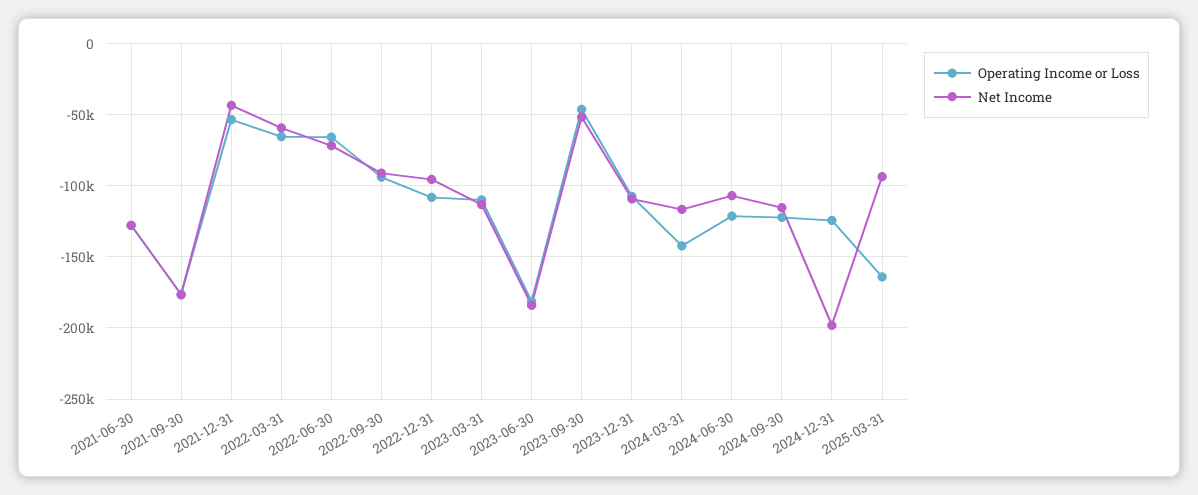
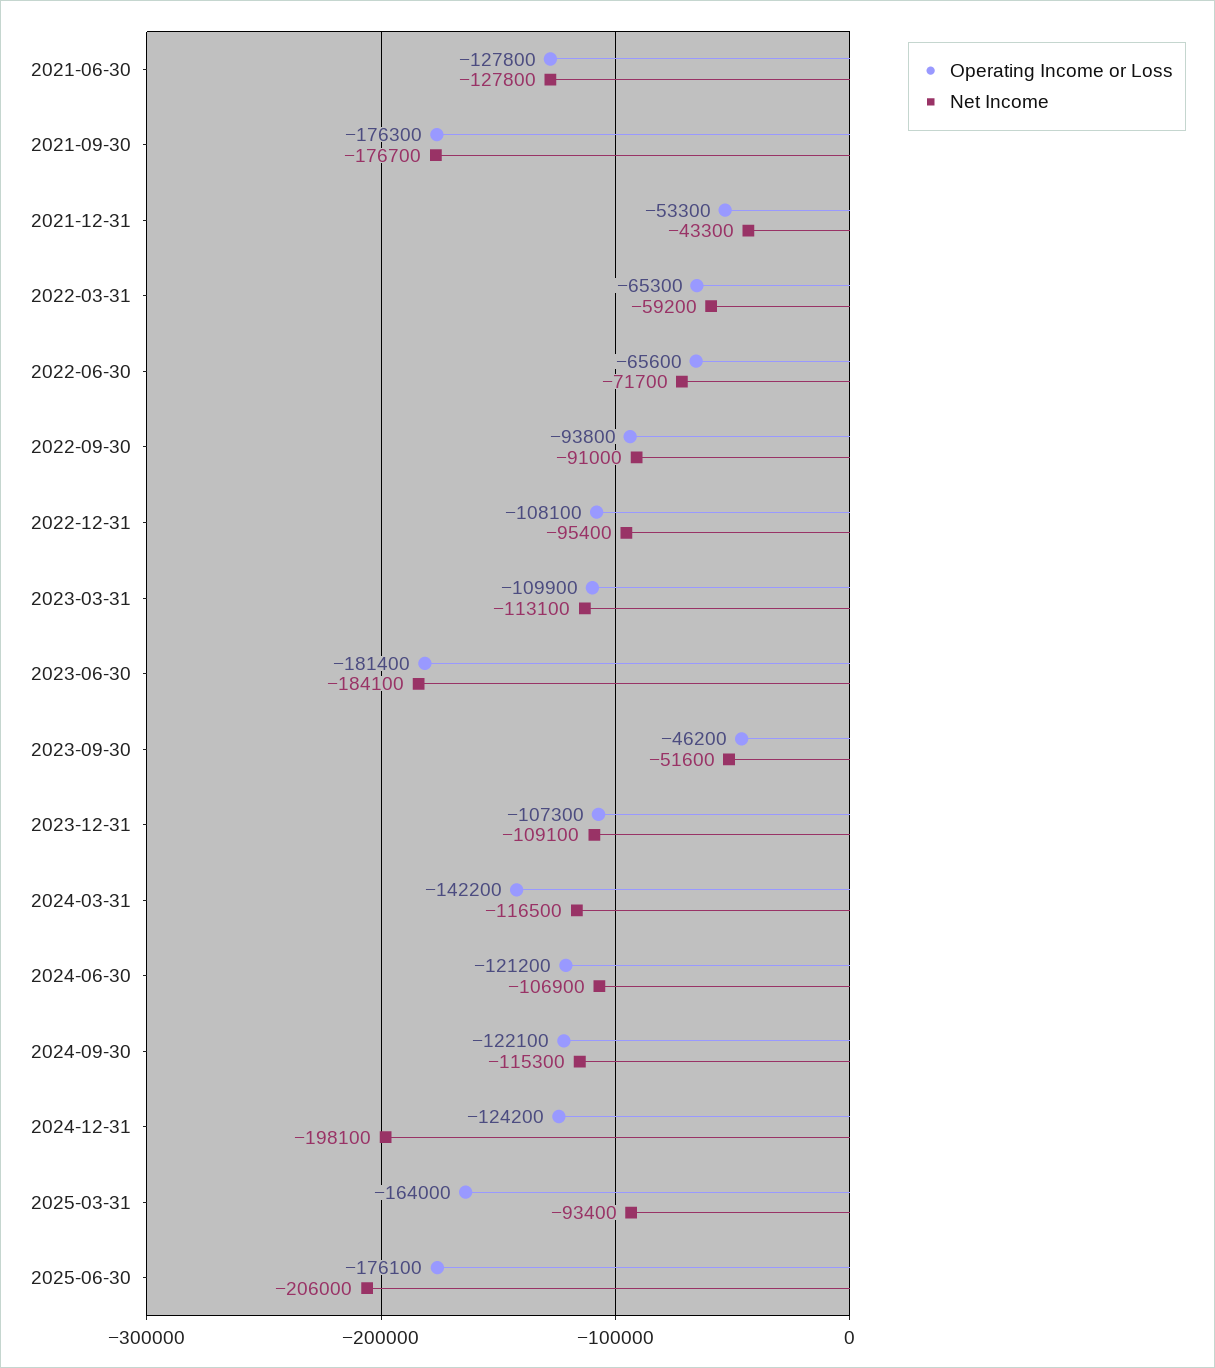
Operating Income or Loss, 2025-06-30: none -> -176100
Net Income, 2025-06-30: none -> -206000

